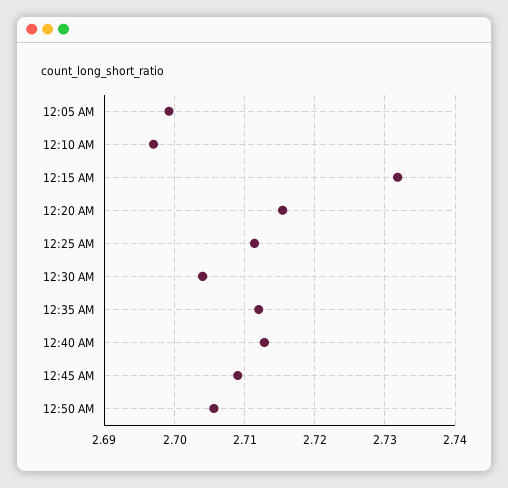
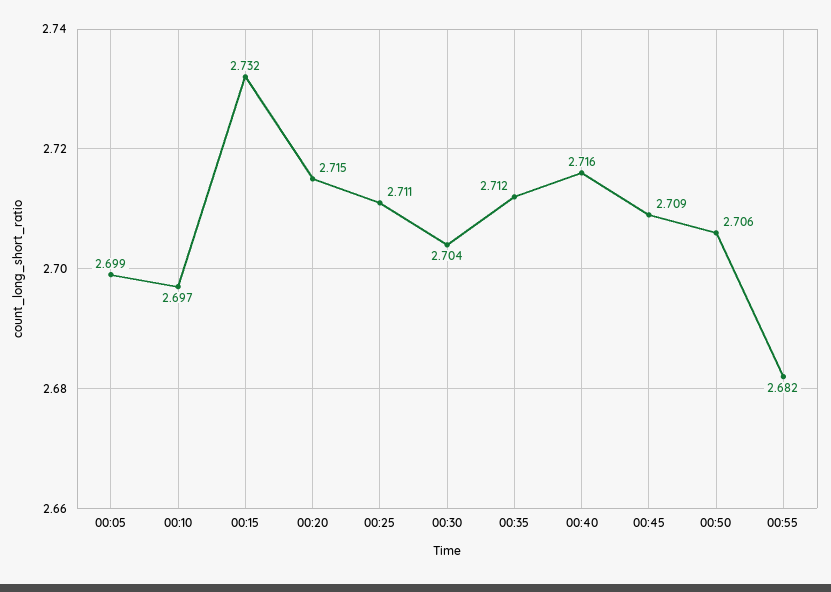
12:40 AM: 2.713 -> 2.716
00:55: none -> 2.682

